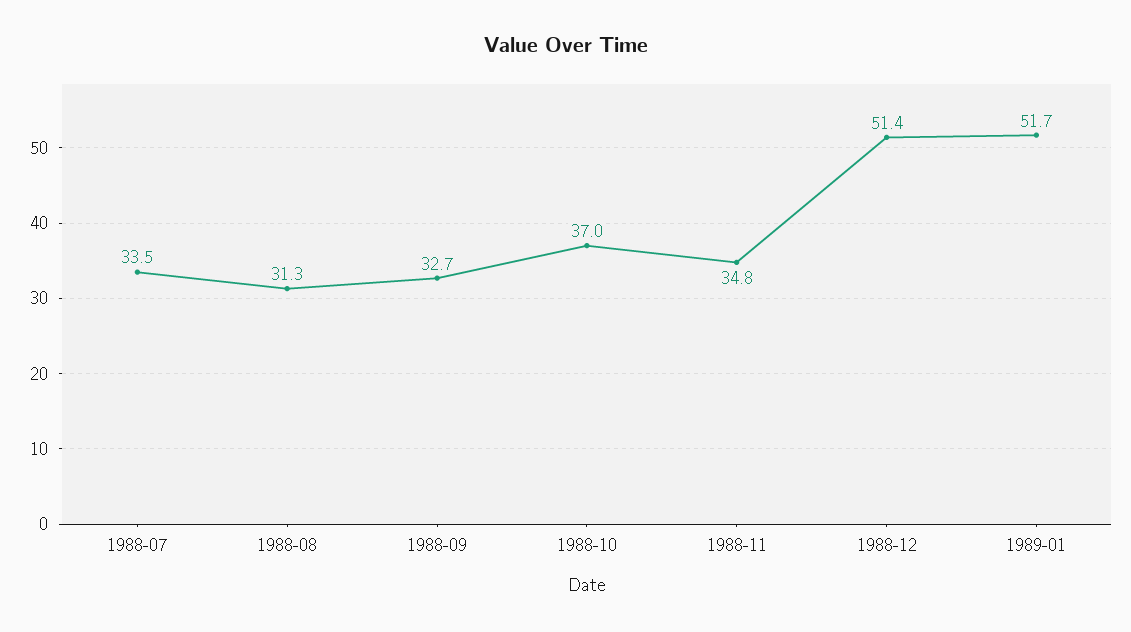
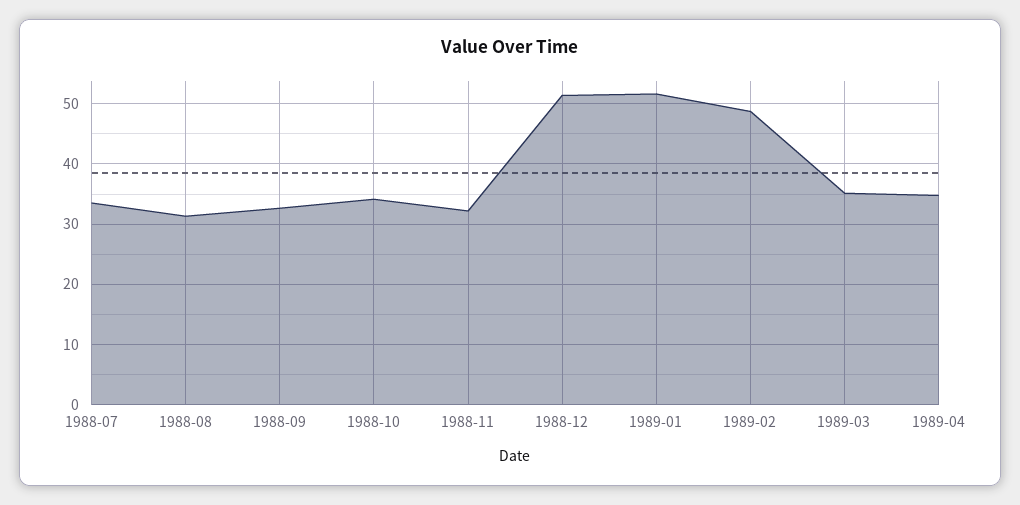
1988-10: 37 -> 34
1988-11: 34.8 -> 32
1989-02: none -> 49
1989-03: none -> 35
1989-04: none -> 35

